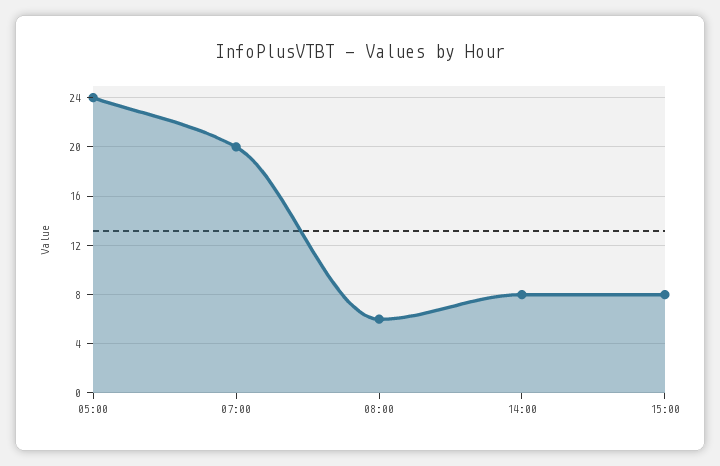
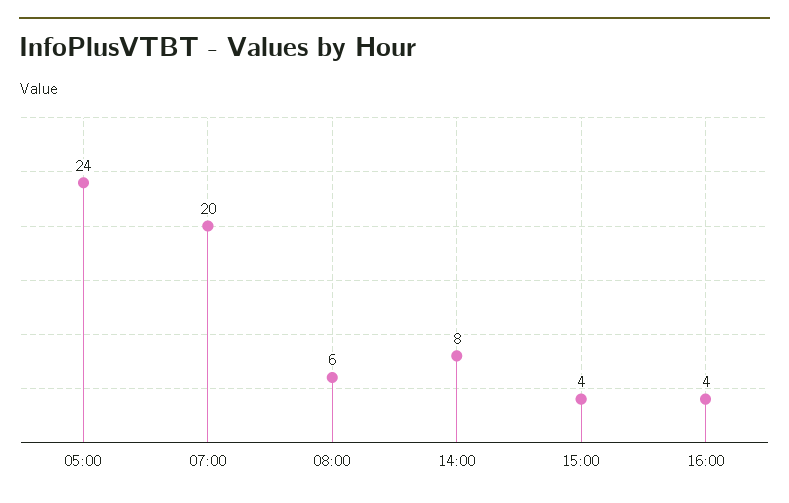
15:00: 8 -> 4
16:00: none -> 4

